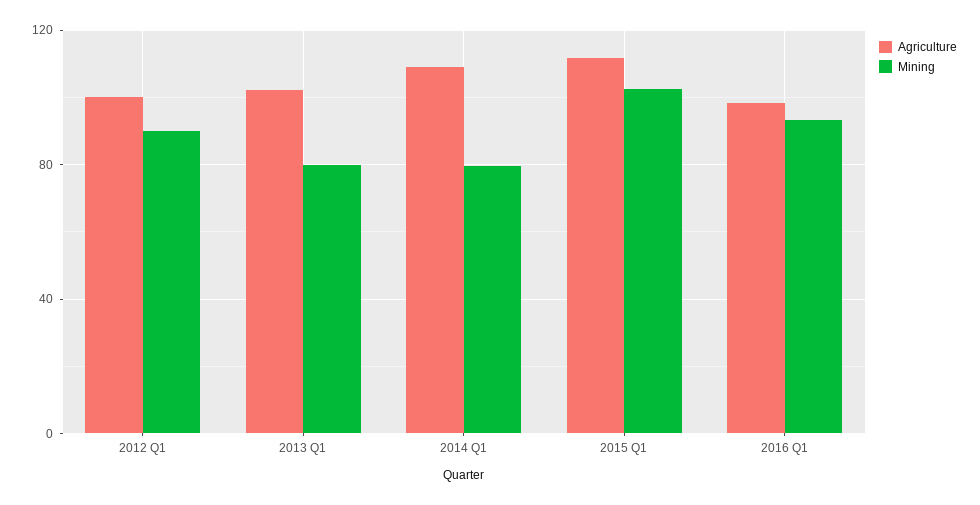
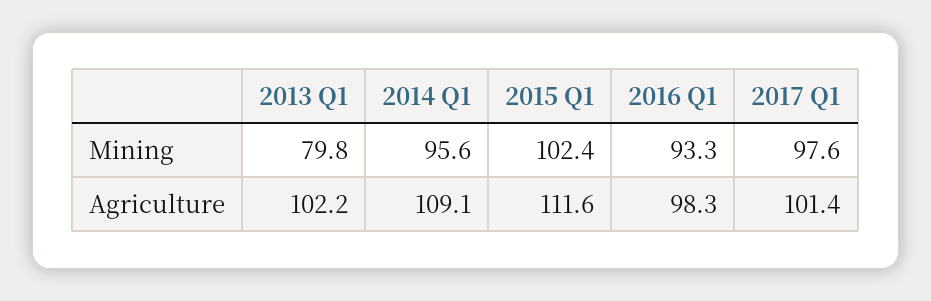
Agriculture, 2012 Q1: 100 -> none
Mining, 2012 Q1: 90 -> none
Mining, 2014 Q1: 80 -> 95.6
Mining, 2017 Q1: none -> 97.6
Agriculture, 2017 Q1: none -> 101.4

